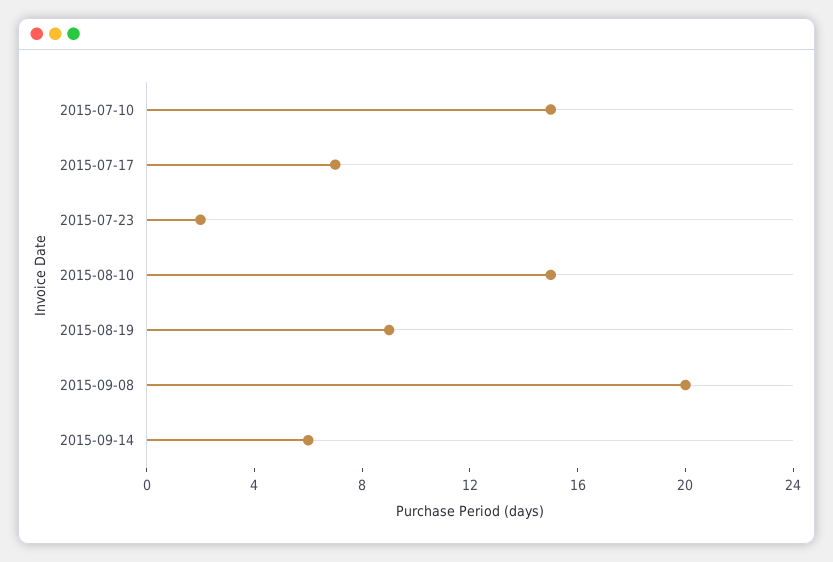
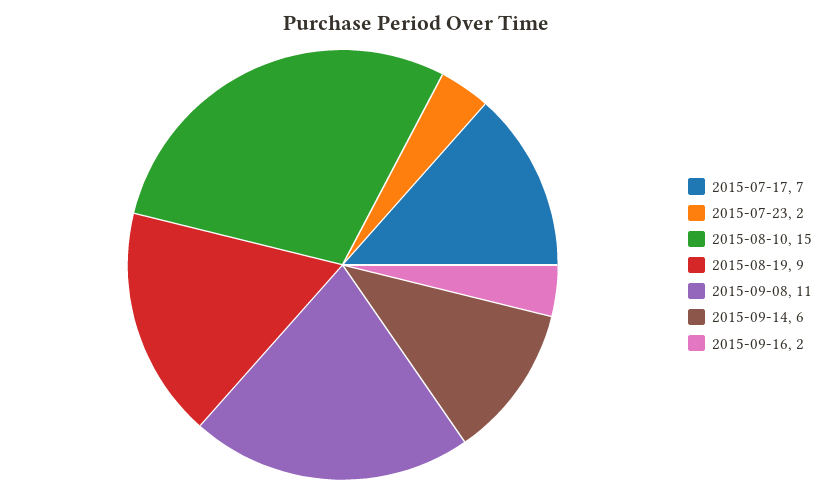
2015-07-10: 15 -> none
2015-09-08: 20 -> 11
2015-09-16: none -> 2

